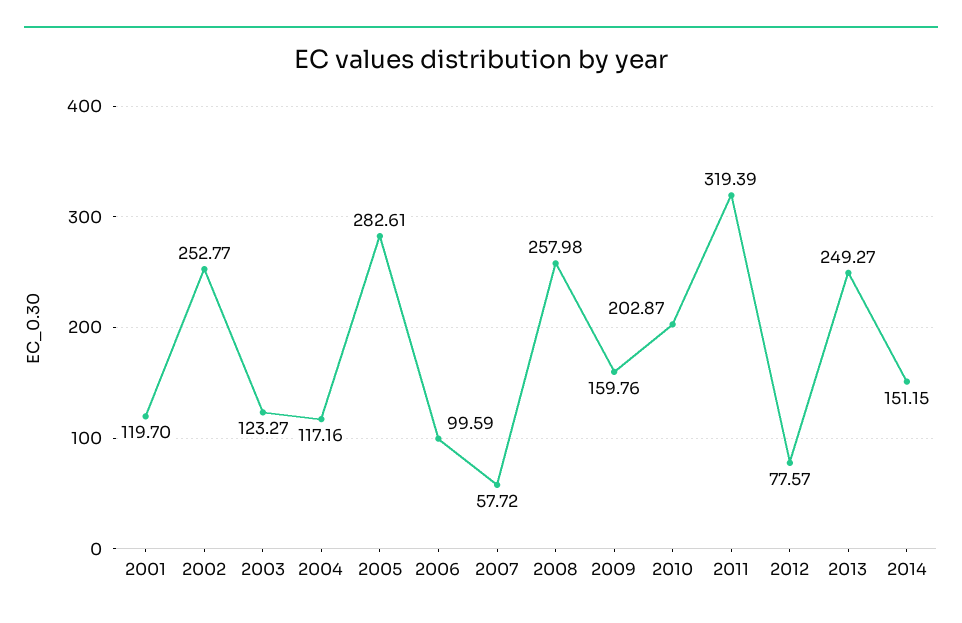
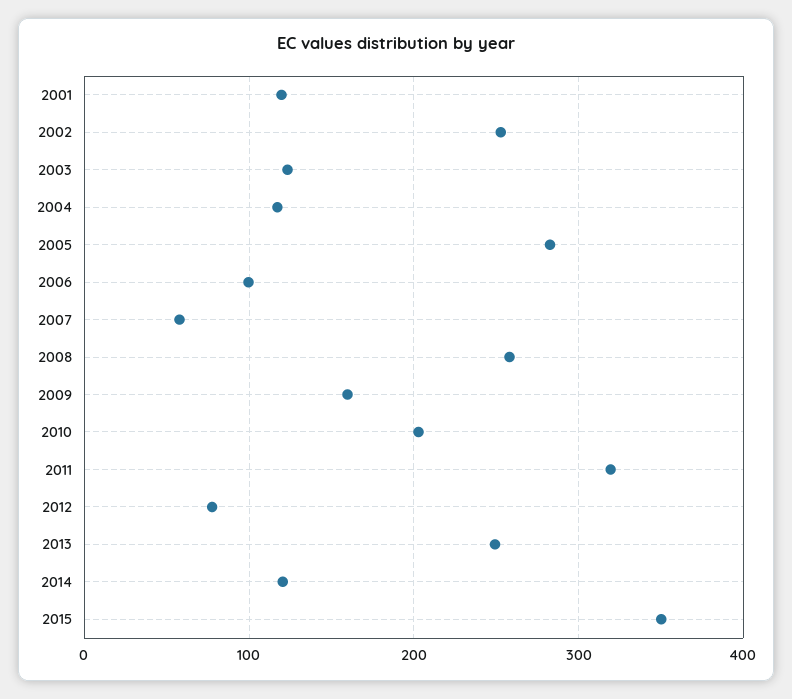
2014: 151.15 -> 120
2015: none -> 350

